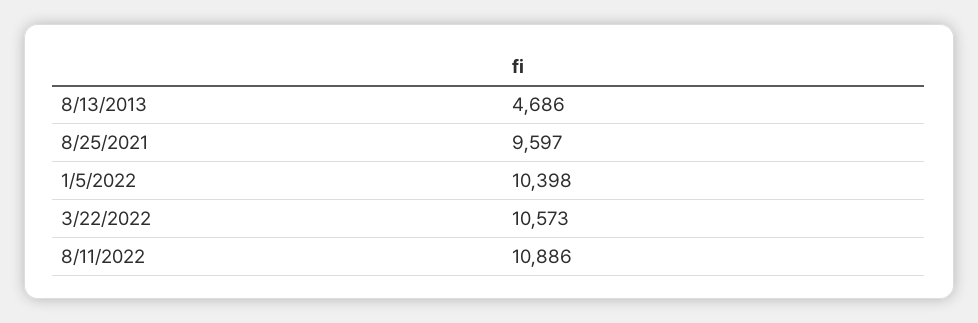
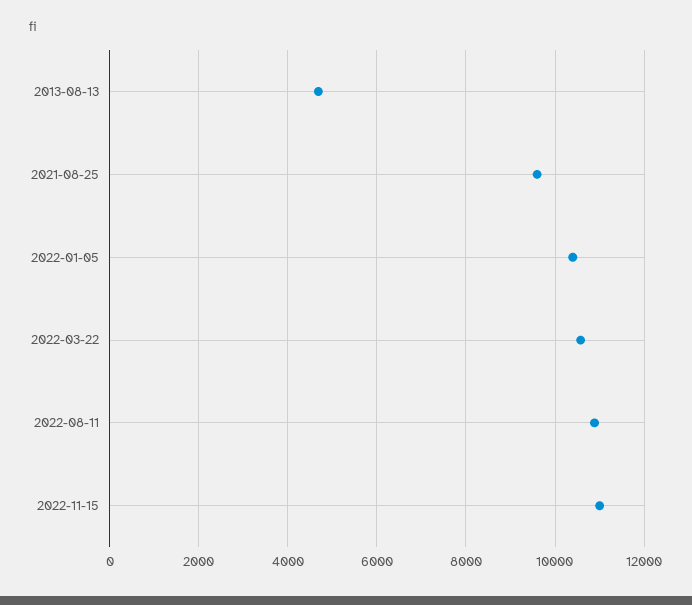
2022-11-15: none -> 11000

